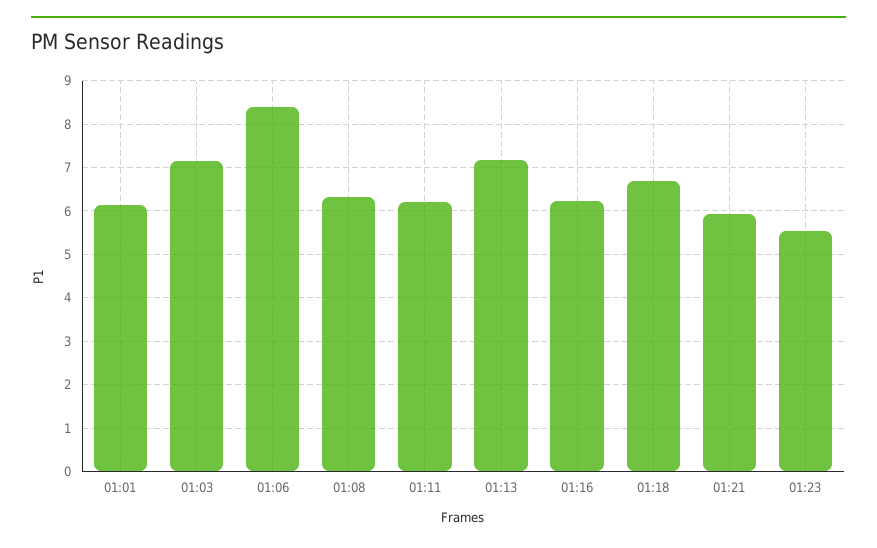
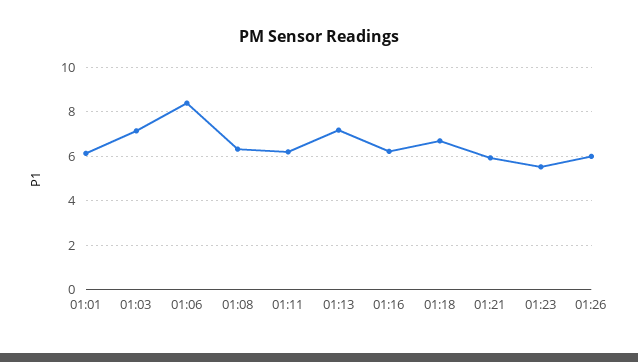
01:26: none -> 6

